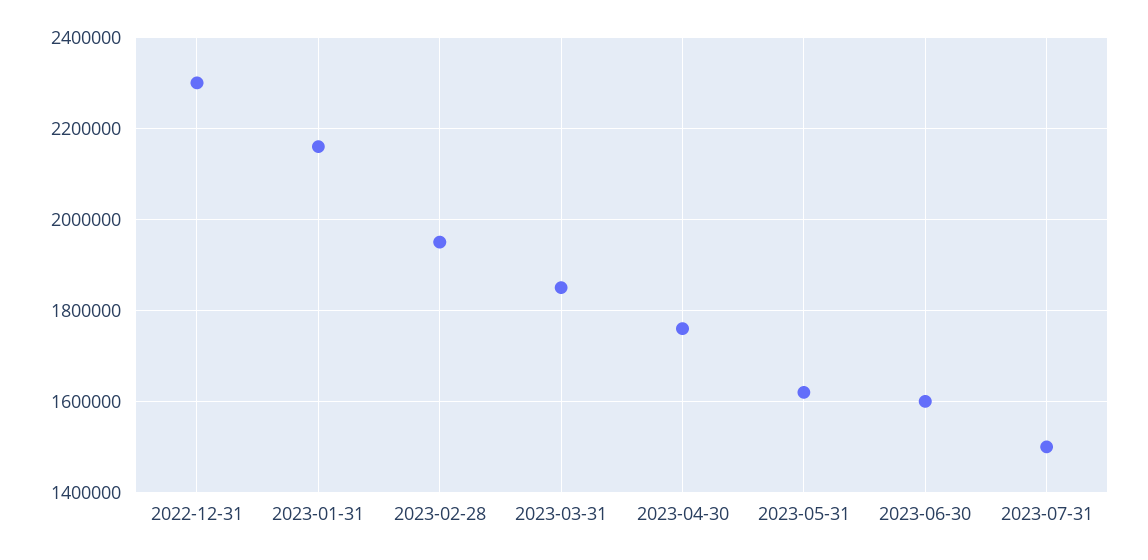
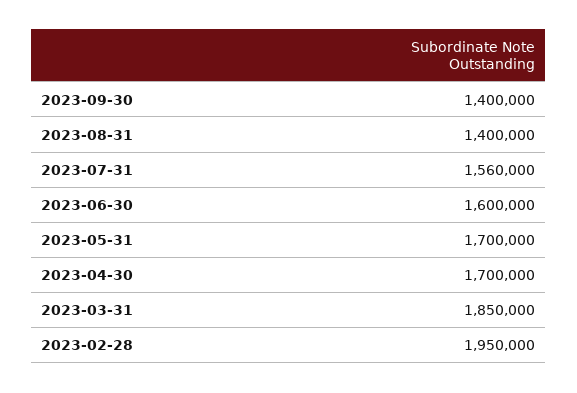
2022-12-31: 2300000 -> none
2023-01-31: 2160000 -> none
2023-04-30: 1760000 -> 1700000
2023-05-31: 1620000 -> 1700000
2023-07-31: 1500000 -> 1560000
2023-09-30: none -> 1400000
2023-08-31: none -> 1400000

